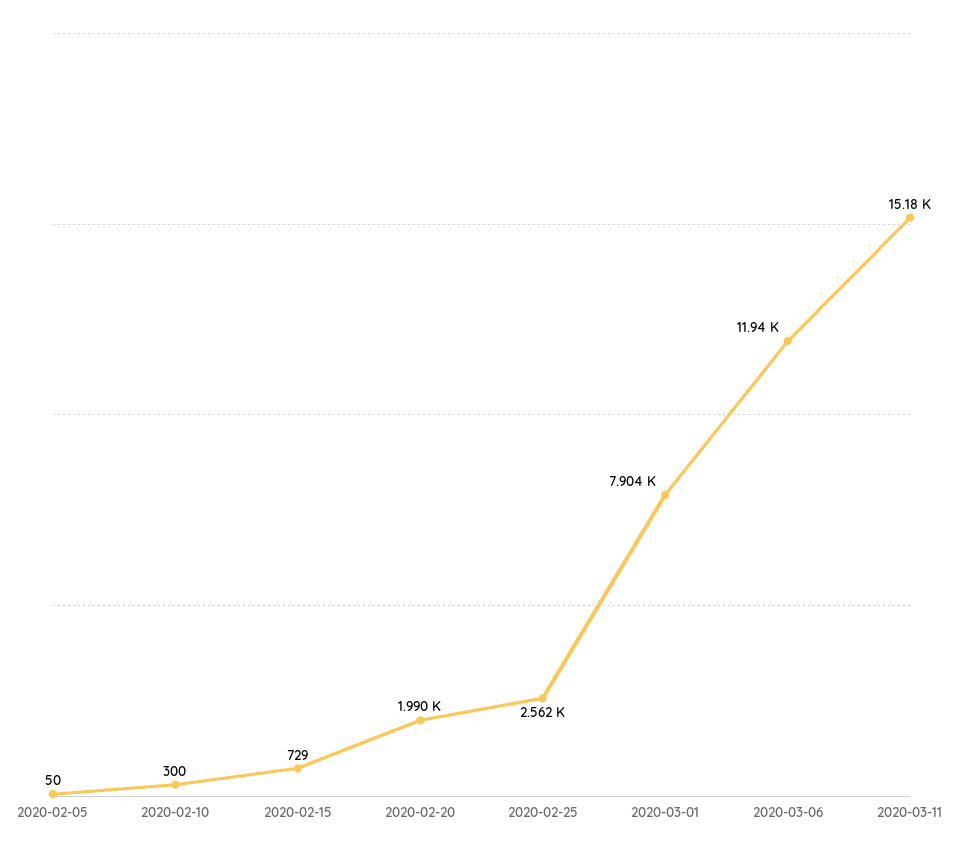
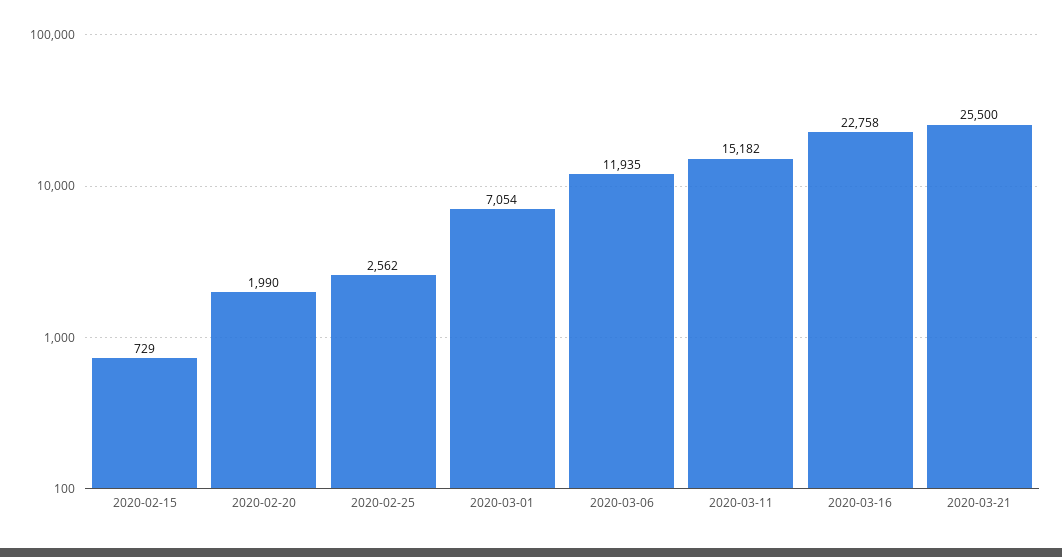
2020-02-05: 50 -> none
2020-02-10: 300 -> none
2020-03-01: 7904 -> 7054
2020-03-16: none -> 22758
2020-03-21: none -> 25500

